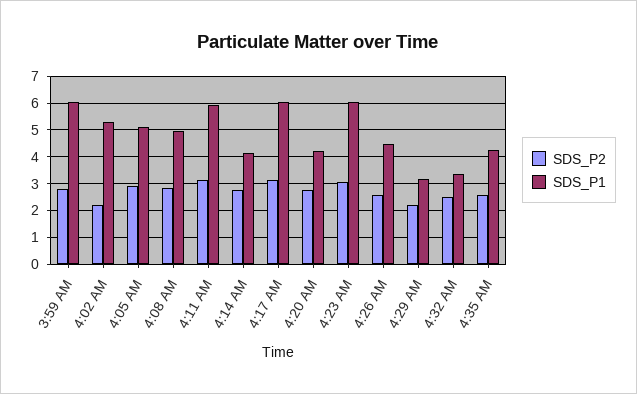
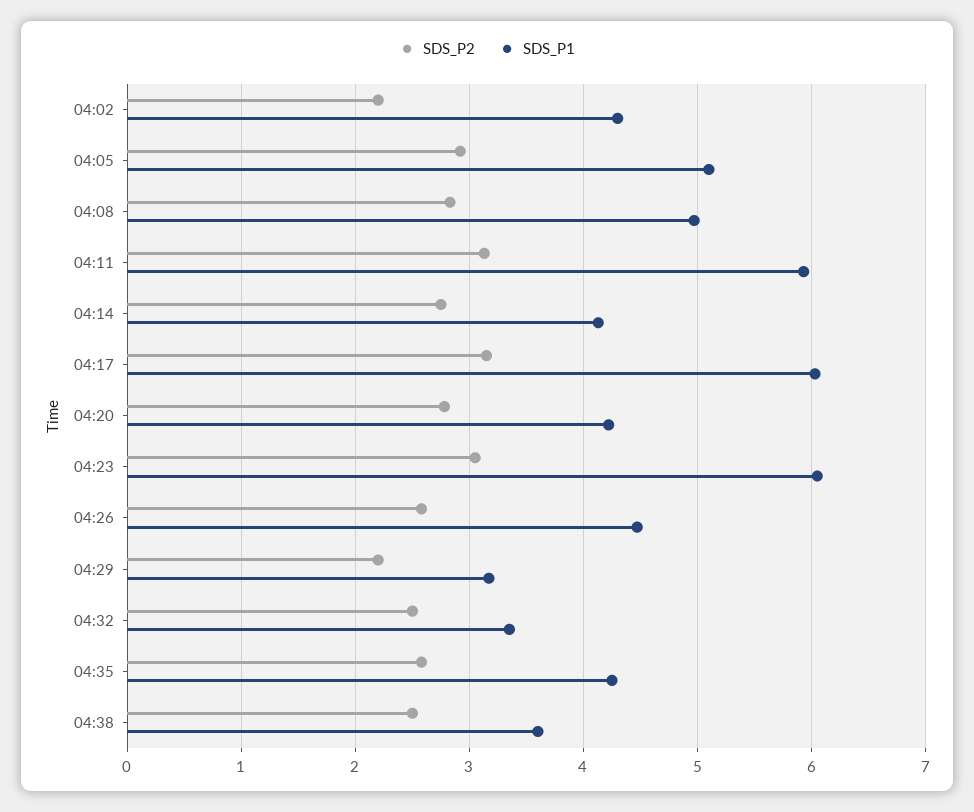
SDS_P2, 3:59 AM: 2.75 -> none
SDS_P1, 3:59 AM: 6 -> none
SDS_P1, 4:02 AM: 5.25 -> 4.3
SDS_P2, 04:38: none -> 2.5
SDS_P1, 04:38: none -> 3.6

